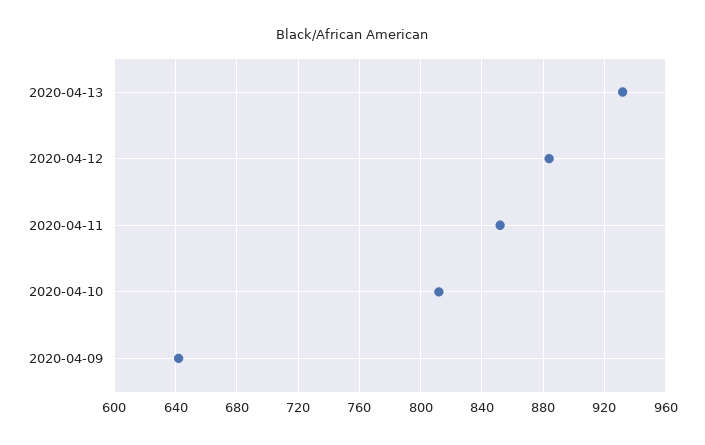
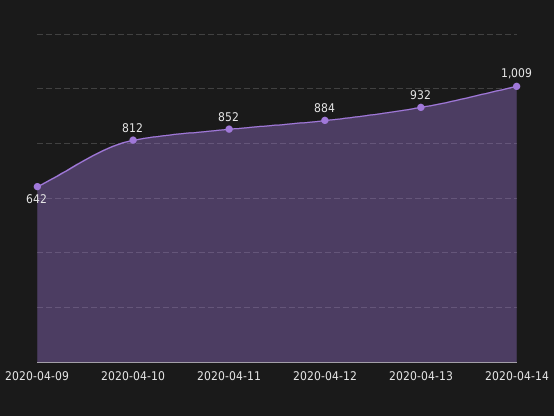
2020-04-14: none -> 1009

